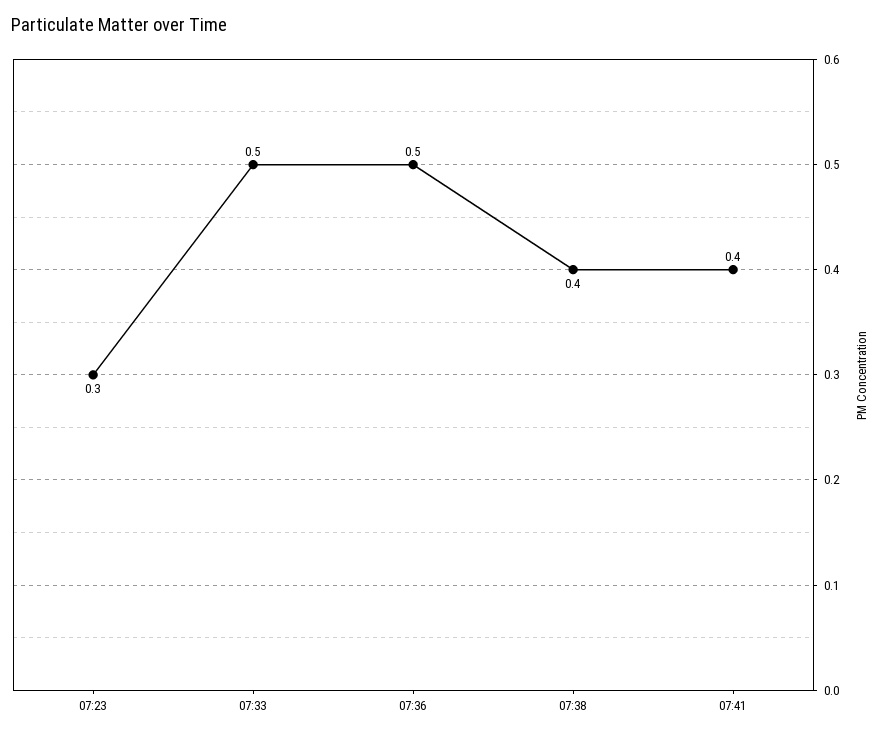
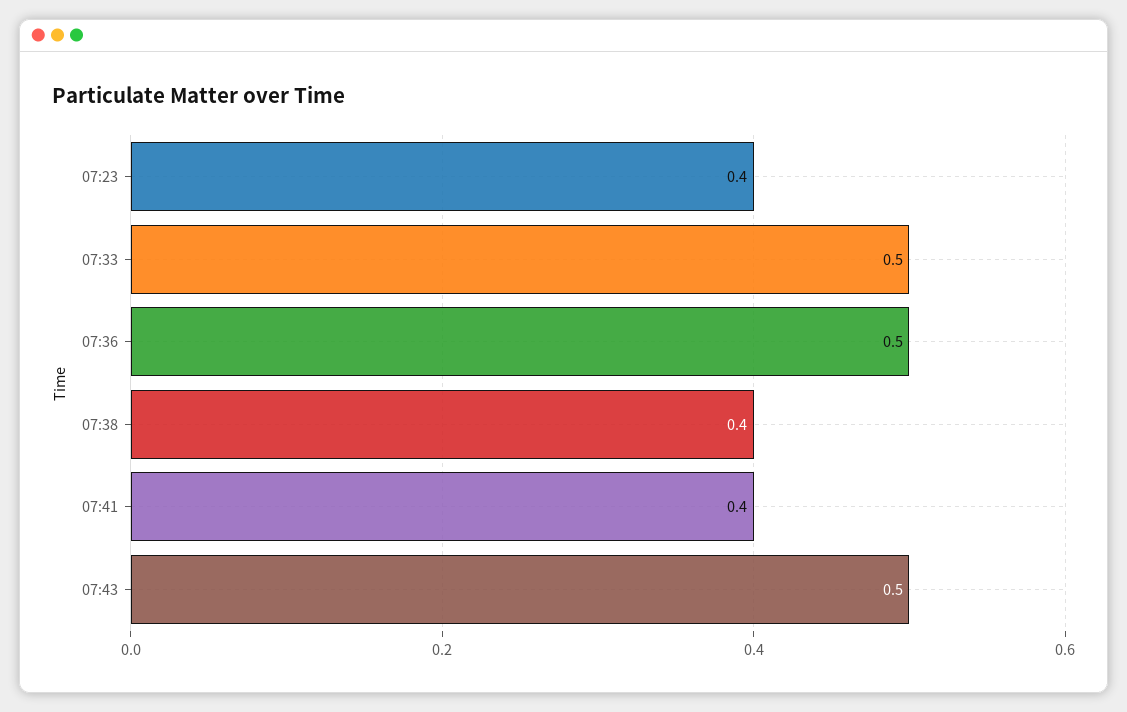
07:23: 0.3 -> 0.4
07:43: none -> 0.5

